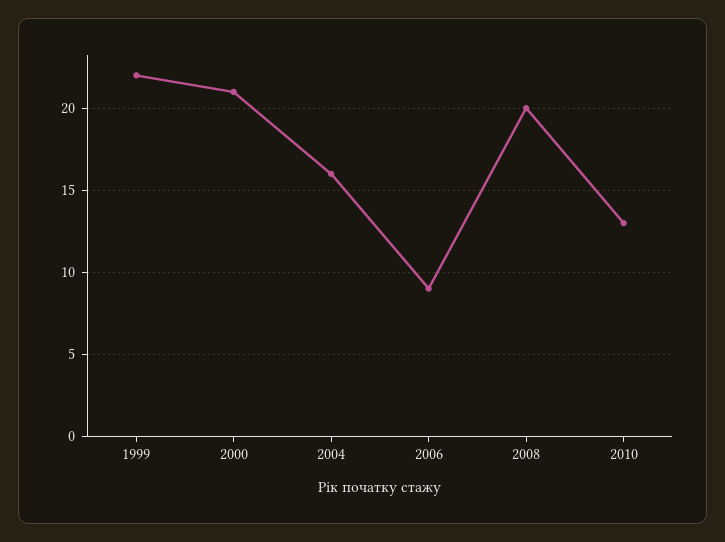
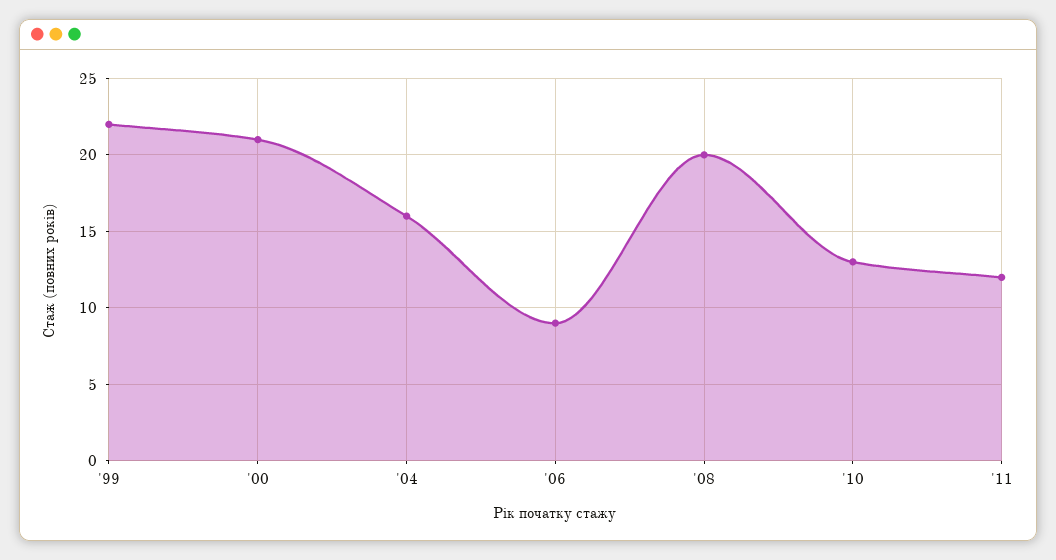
'11: none -> 12

